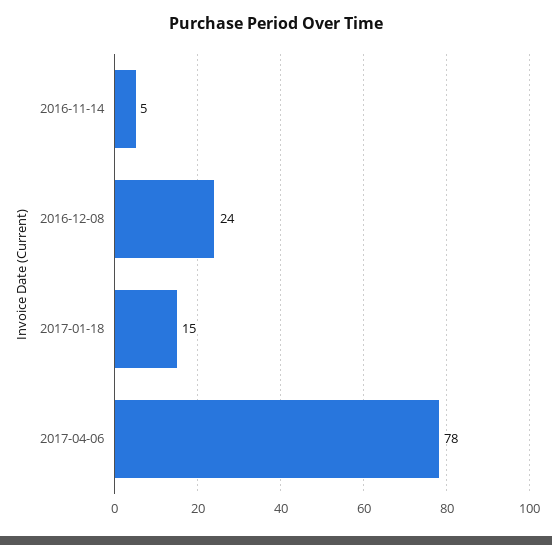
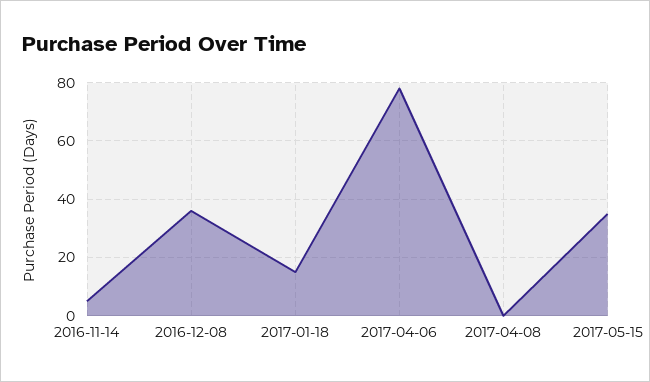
2016-12-08: 24 -> 35
2017-04-08: none -> 0
2017-05-15: none -> 35

